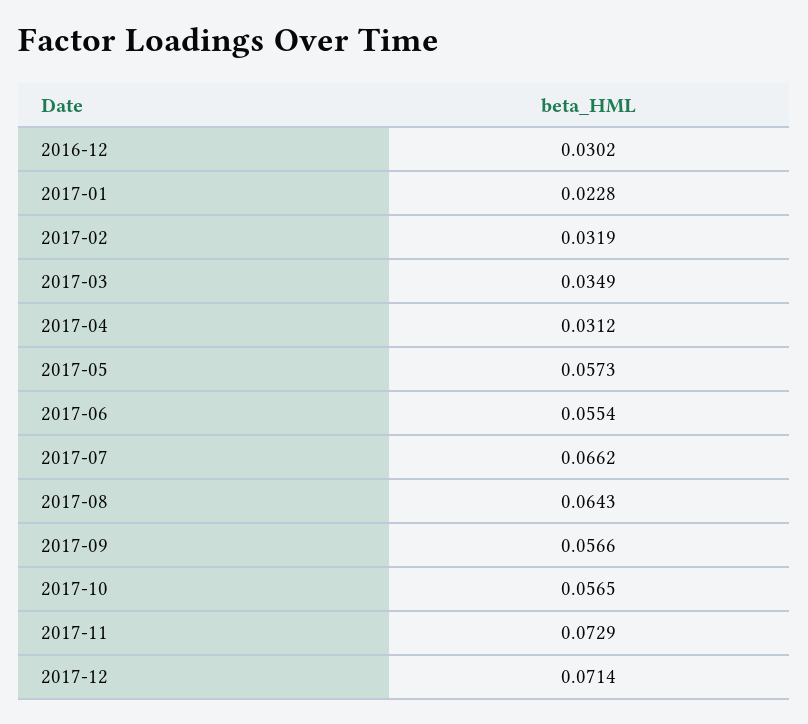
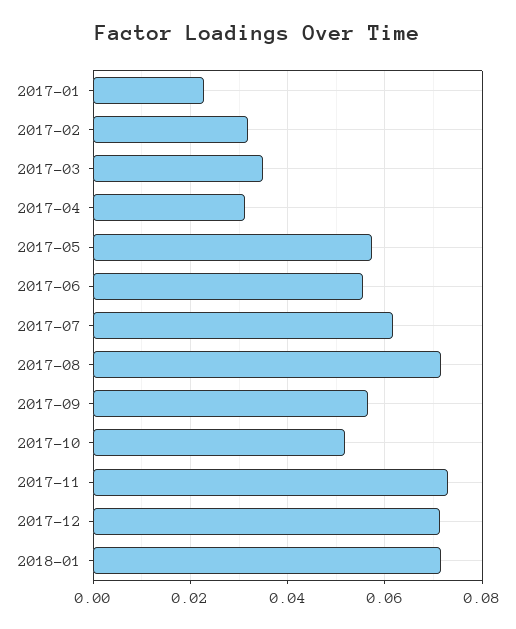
2016-12: 0.0302 -> none
2017-07: 0.0662 -> 0.062
2017-08: 0.0643 -> 0.072
2017-10: 0.0565 -> 0.052
2018-01: none -> 0.072

